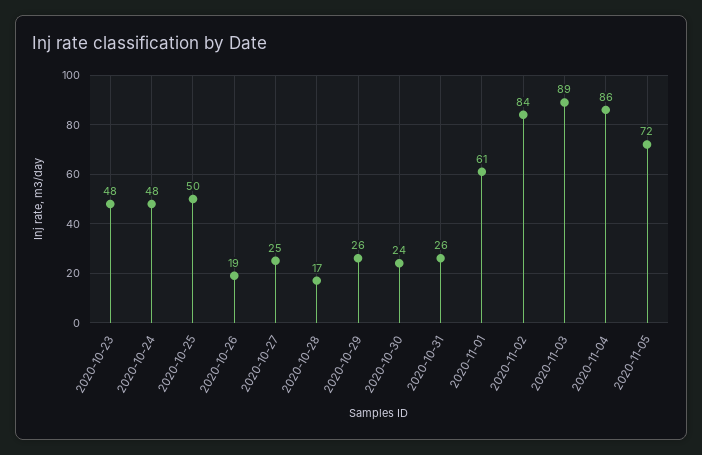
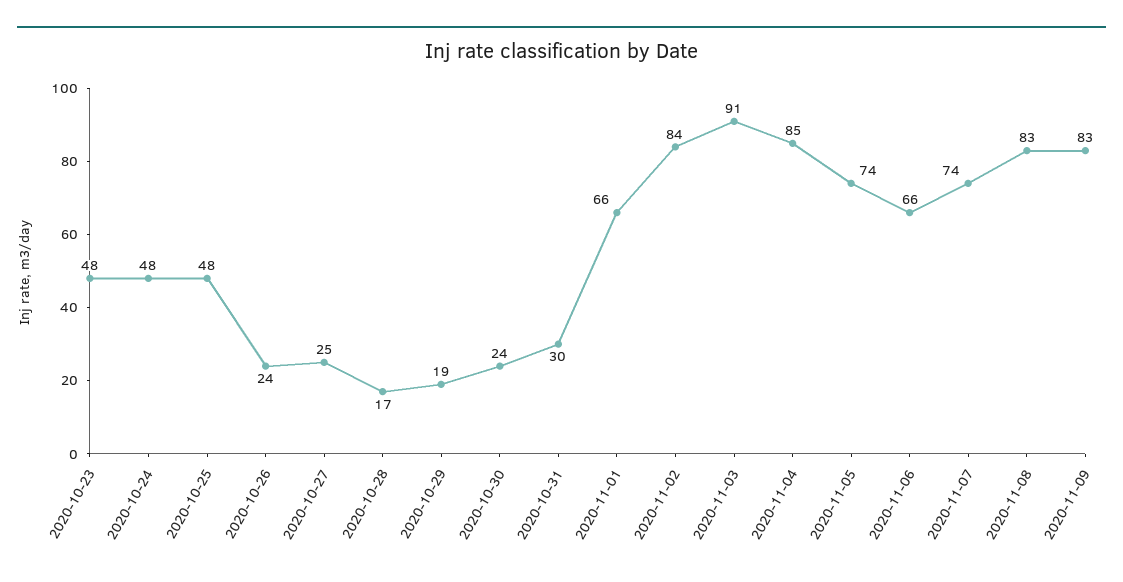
2020-10-25: 50 -> 48
2020-10-26: 19 -> 24
2020-10-29: 26 -> 19
2020-10-31: 26 -> 30
2020-11-01: 61 -> 66
2020-11-03: 89 -> 91
2020-11-04: 86 -> 85
2020-11-05: 72 -> 74
2020-11-06: none -> 66
2020-11-07: none -> 74
2020-11-08: none -> 83
2020-11-09: none -> 83

